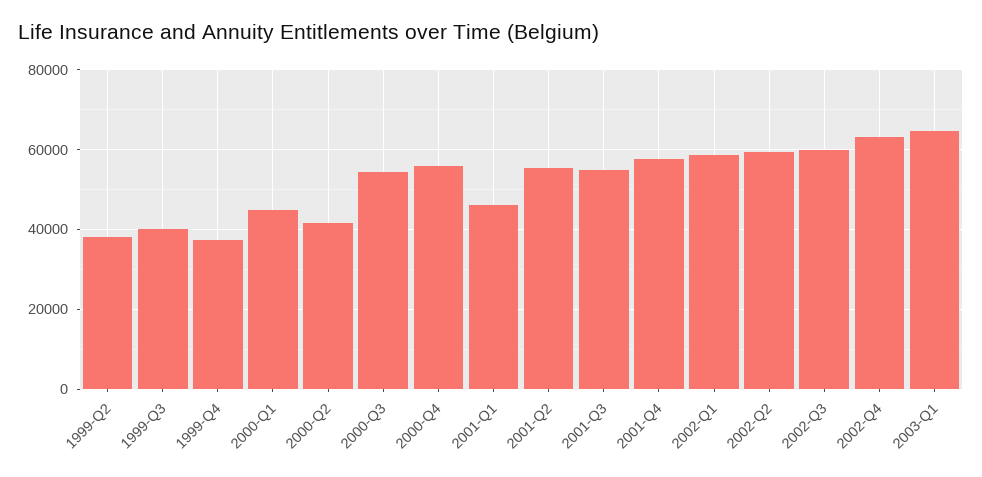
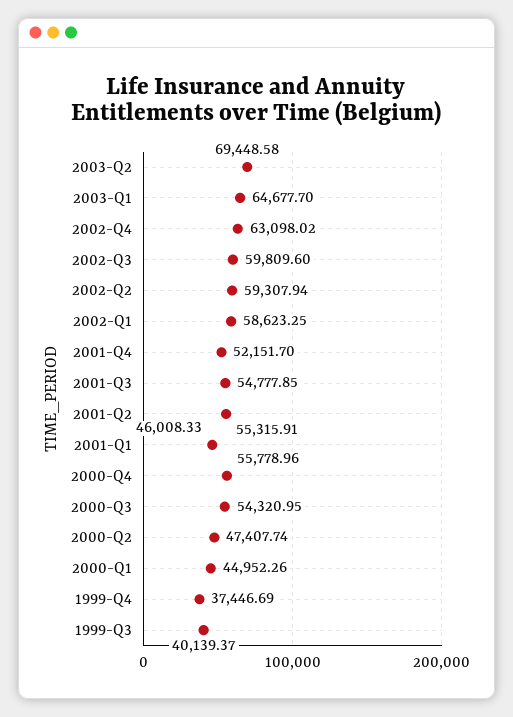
1999-Q2: 38000 -> none
2000-Q2: 42000 -> 47407.74
2001-Q4: 58000 -> 52151.7
2003-Q2: none -> 69448.58

